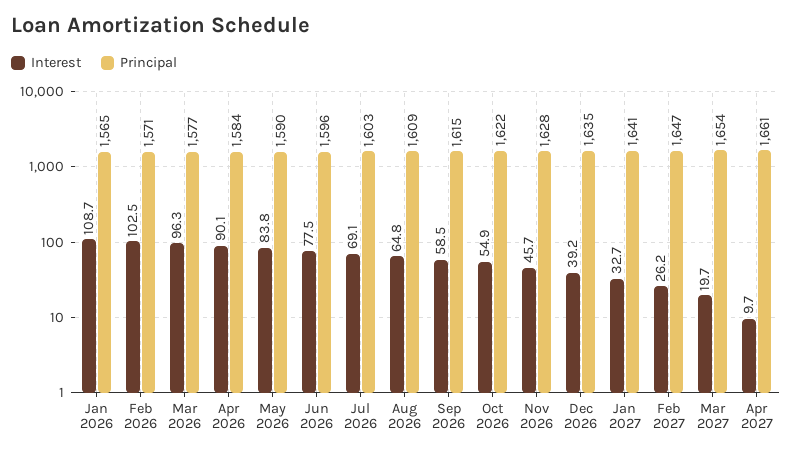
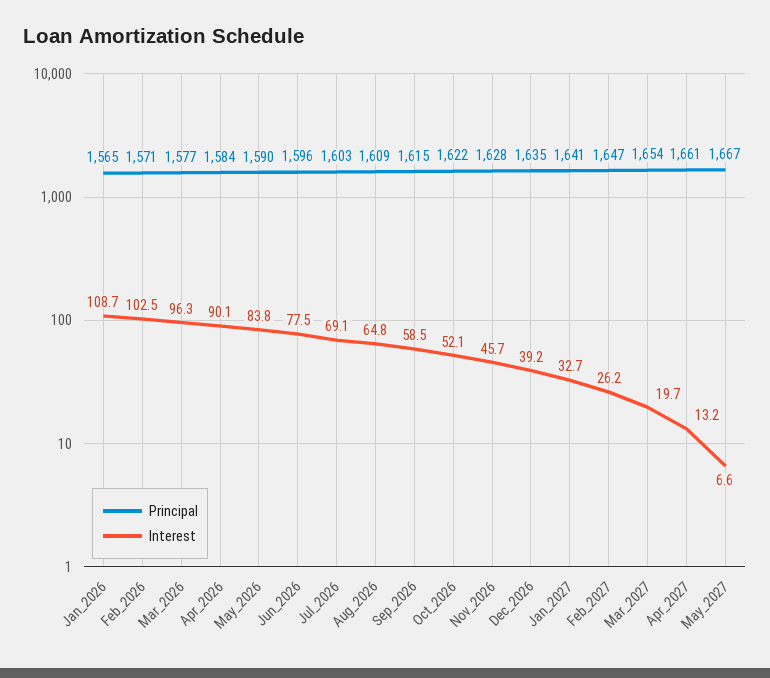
Interest, Oct 2026: 54.9 -> 52.1
Interest, Apr 2027: 9.7 -> 13.2
Principal, May_2027: none -> 1667
Interest, May_2027: none -> 6.6

